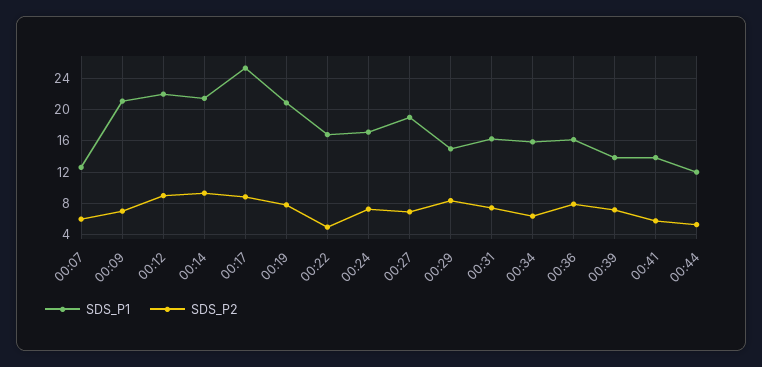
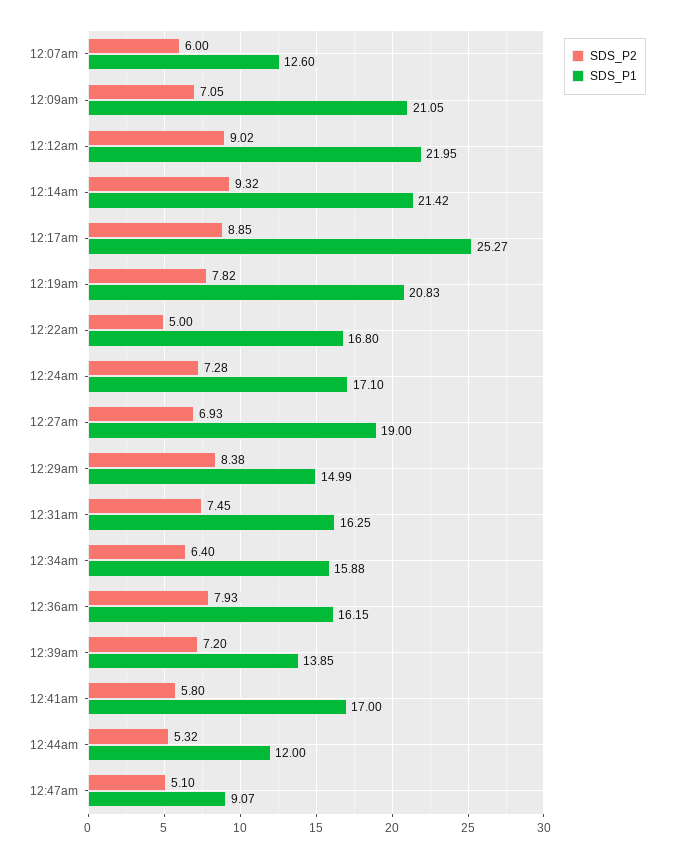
SDS_P1, 00:41: 14 -> 17
SDS_P2, 12:47am: none -> 5.1
SDS_P1, 12:47am: none -> 9.07

